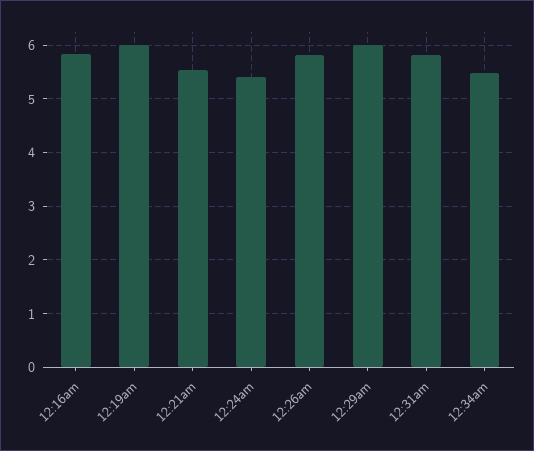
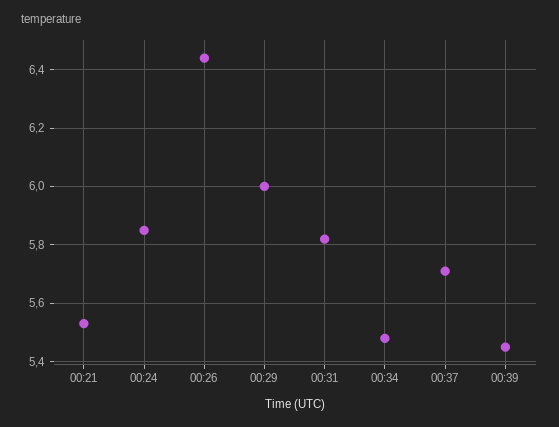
12:16am: 5.8 -> none
12:19am: 6 -> none
12:24am: 5.4 -> 5.85
12:26am: 5.8 -> 6.45
00:37: none -> 5.7
00:39: none -> 5.45

